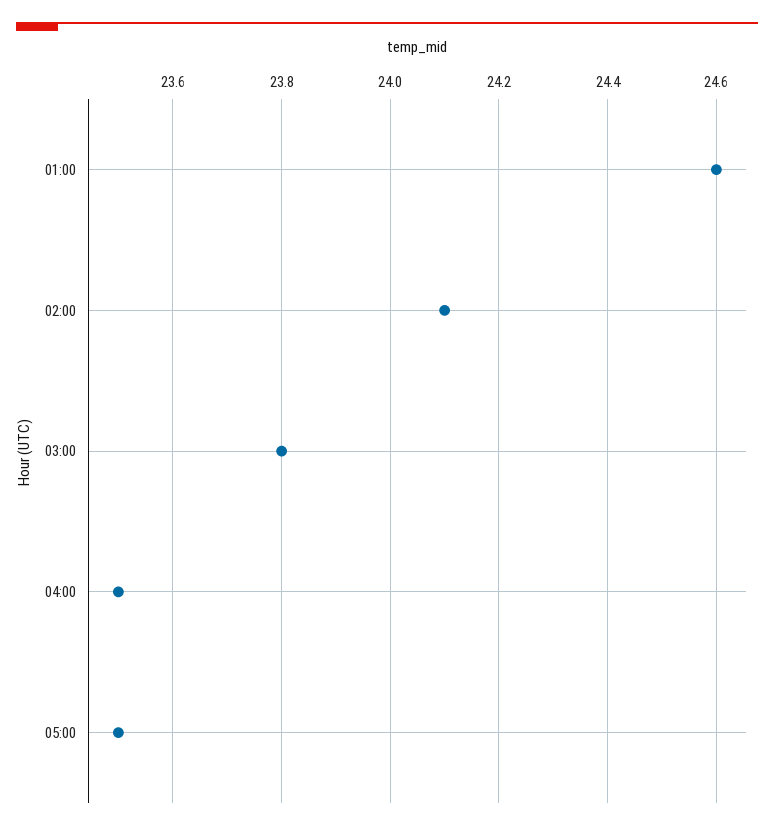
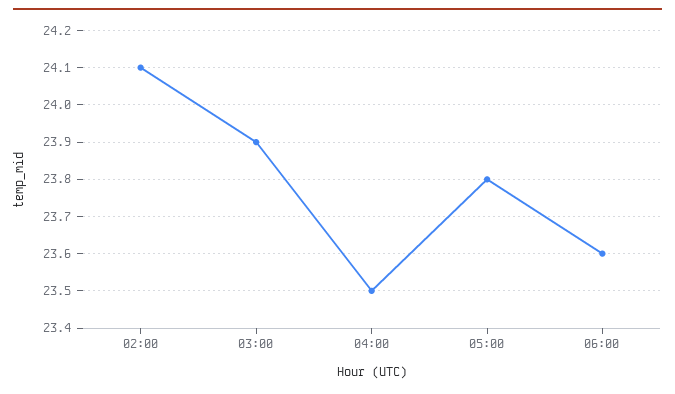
01:00: 24.6 -> none
03:00: 23.8 -> 23.9
05:00: 23.5 -> 23.8
06:00: none -> 23.6

